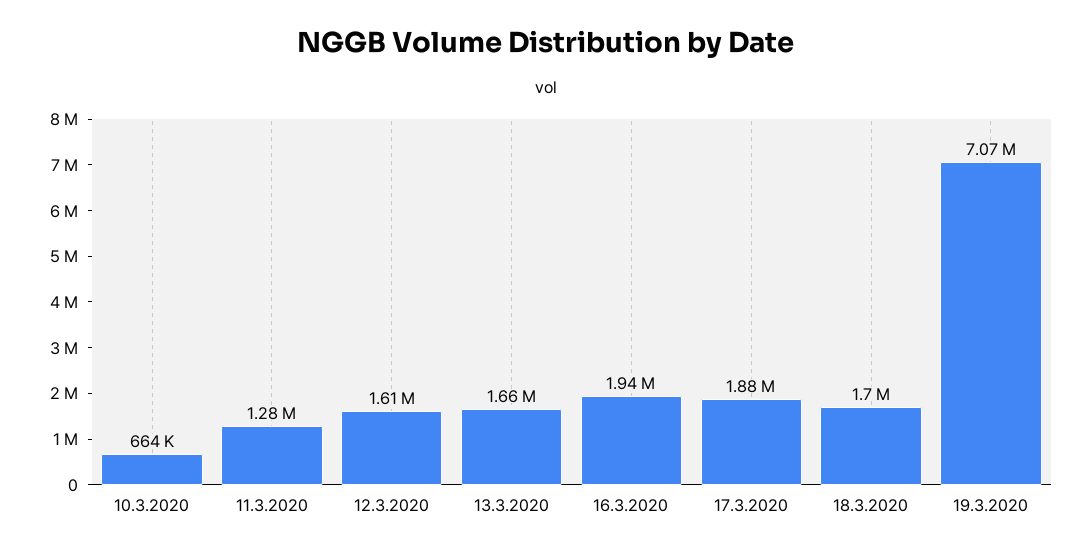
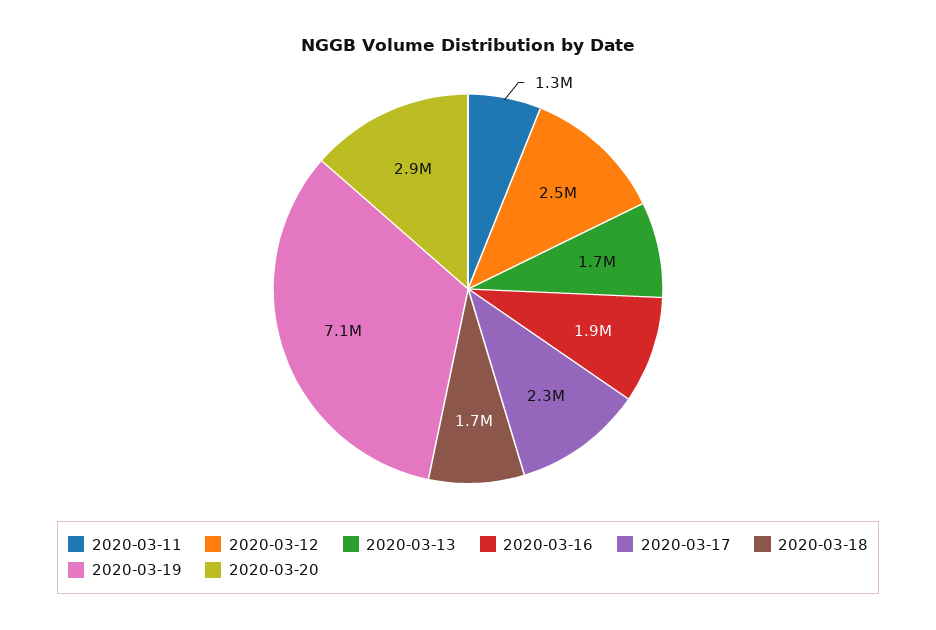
10.3.2020: 664000 -> none
12.3.2020: 1610000 -> 2500000
17.3.2020: 1880000 -> 2300000
2020-03-20: none -> 2900000

